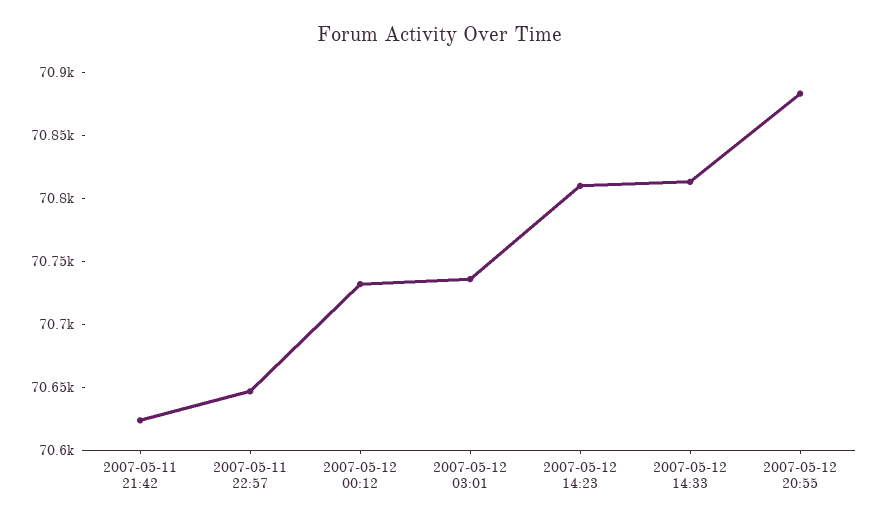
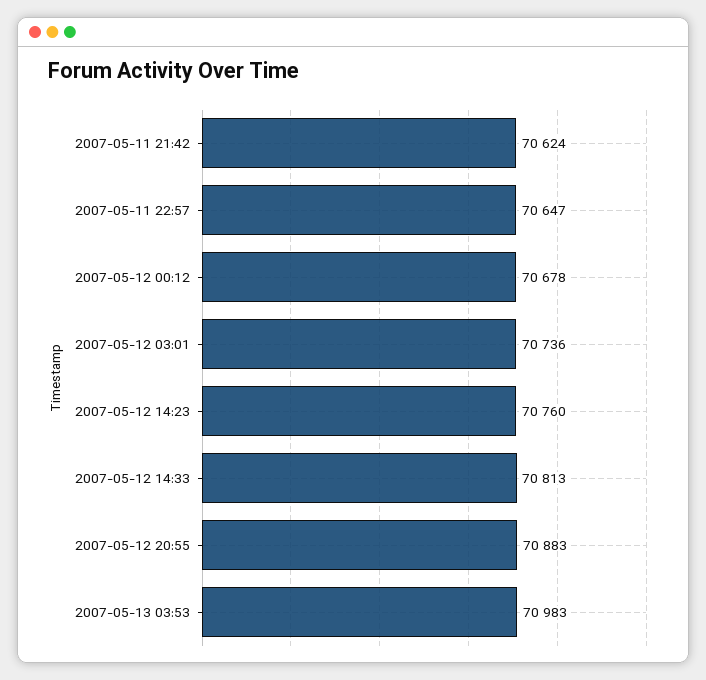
2007-05-12 00:12: 70730 -> 70678
2007-05-12 14:23: 70810 -> 70760
2007-05-13 03:53: none -> 70983

